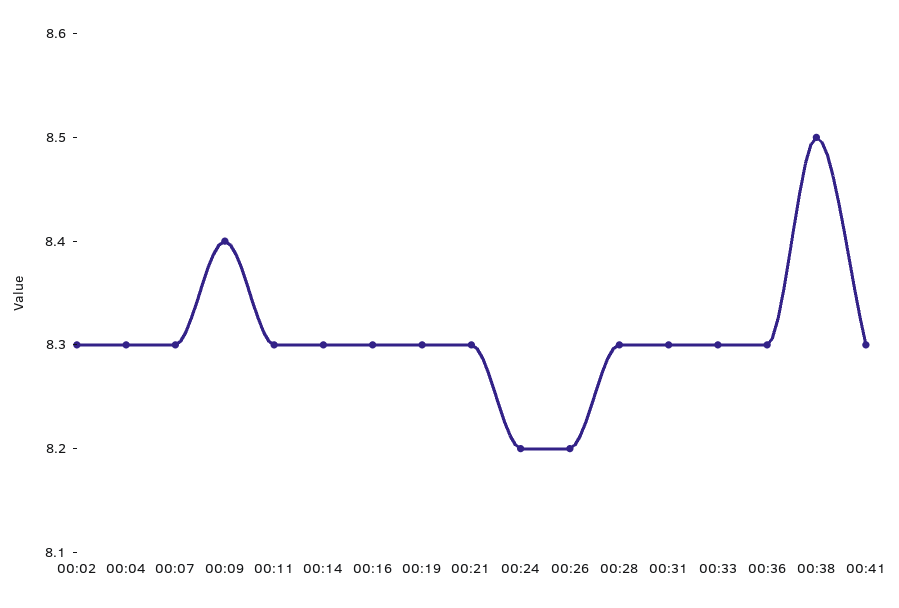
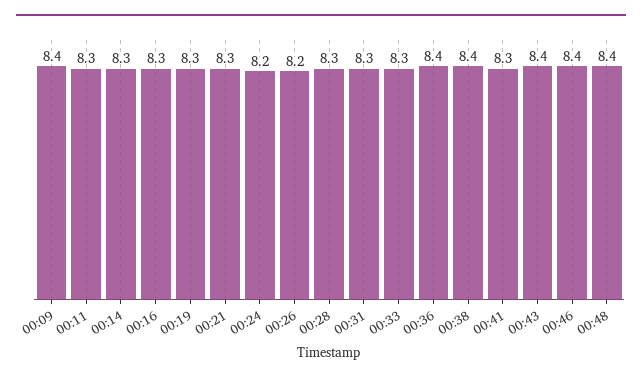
00:02: 8.3 -> none
00:04: 8.3 -> none
00:07: 8.3 -> none
00:36: 8.3 -> 8.4
00:38: 8.5 -> 8.4
00:43: none -> 8.4
00:46: none -> 8.4
00:48: none -> 8.4

